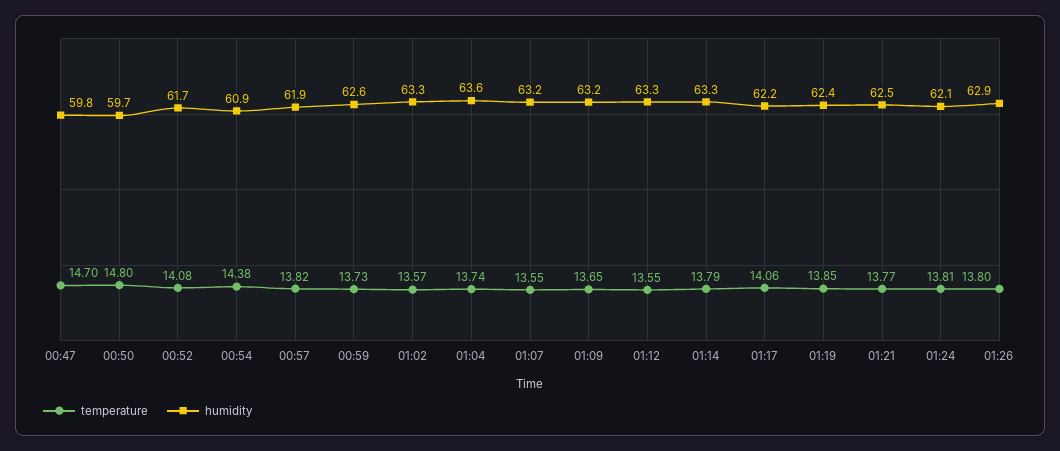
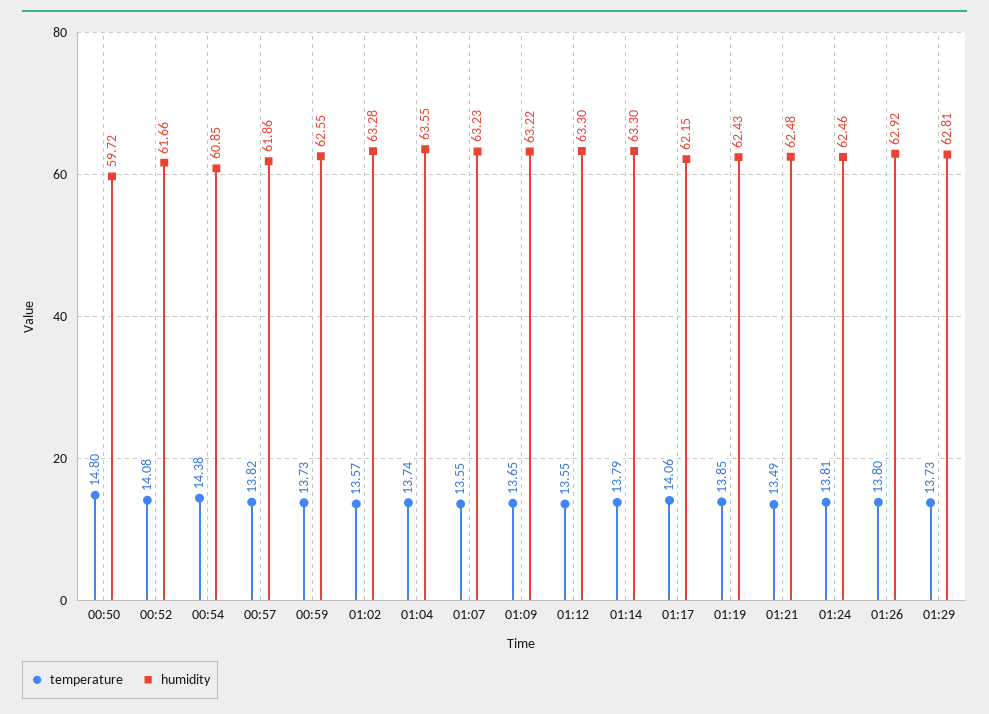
temperature, 00:47: 14.7 -> none
humidity, 00:47: 59.8 -> none
temperature, 01:21: 13.77 -> 13.49
humidity, 01:24: 62.1 -> 62.46
temperature, 01:29: none -> 13.73
humidity, 01:29: none -> 62.81

